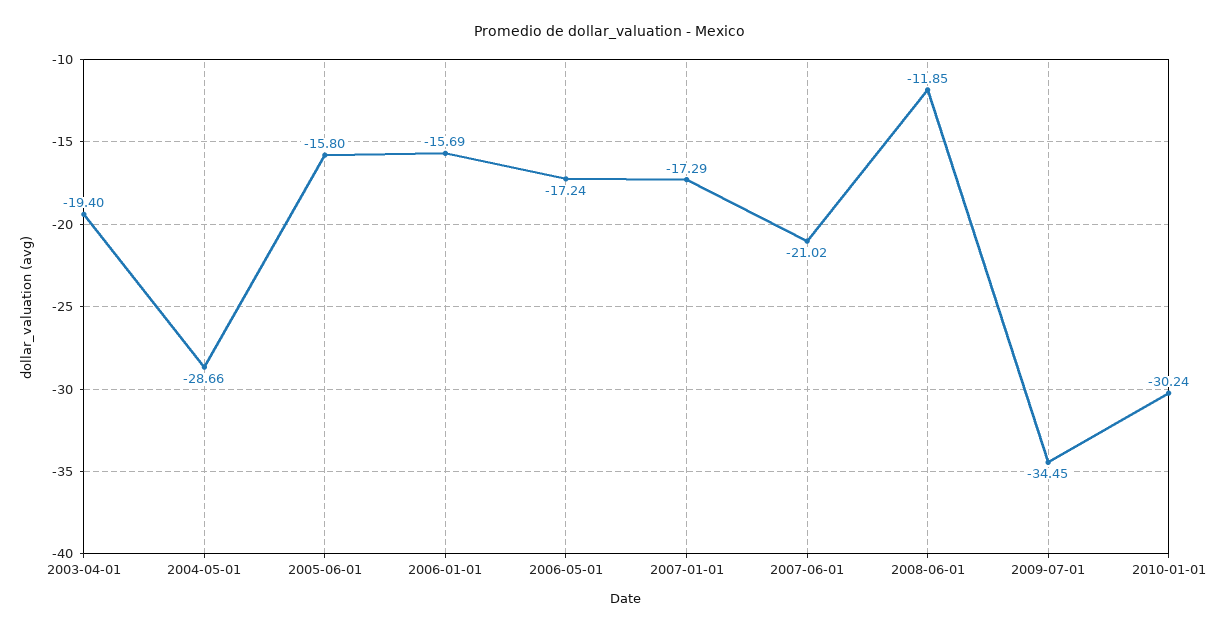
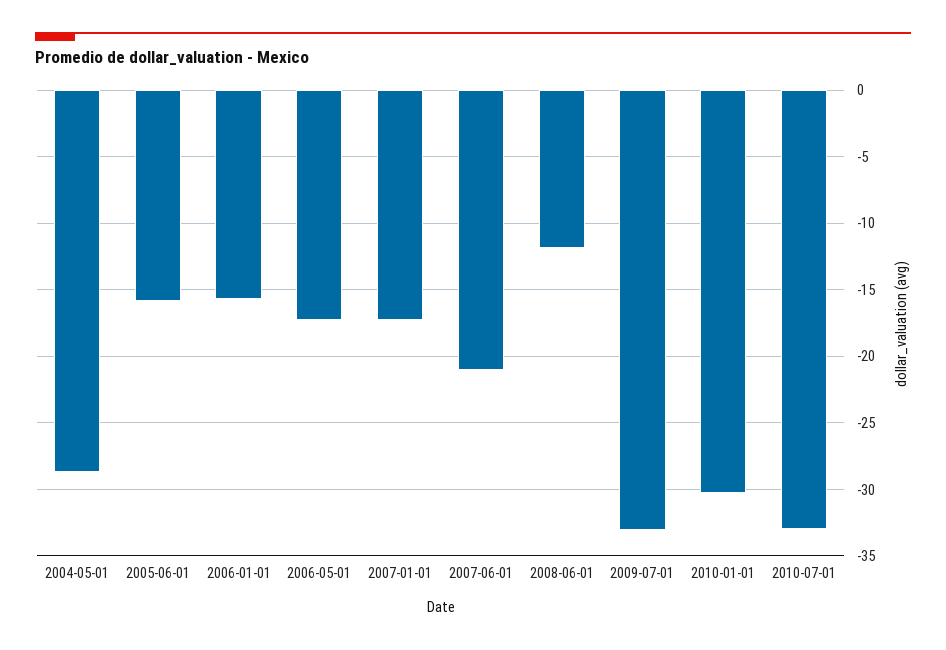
2003-04-01: -19.4 -> none
2009-07-01: -34.45 -> -33
2010-07-01: none -> -33

